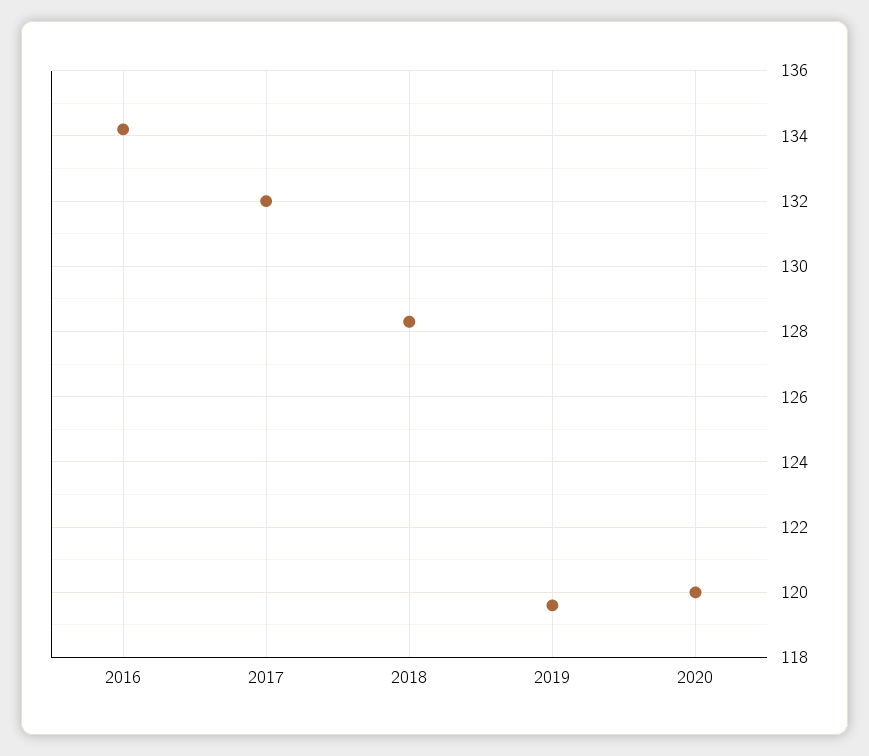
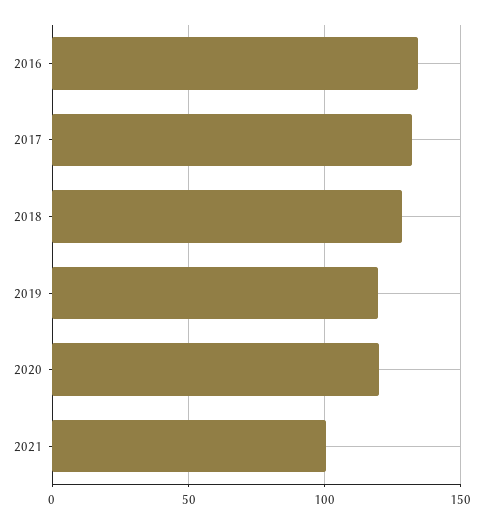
2021: none -> 100

